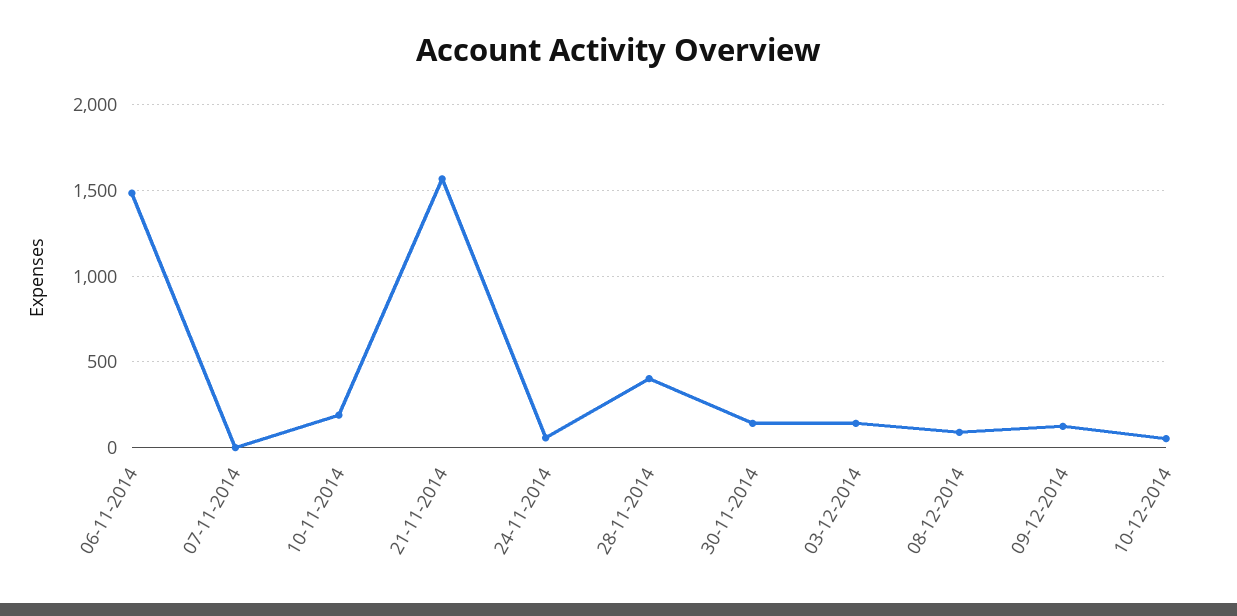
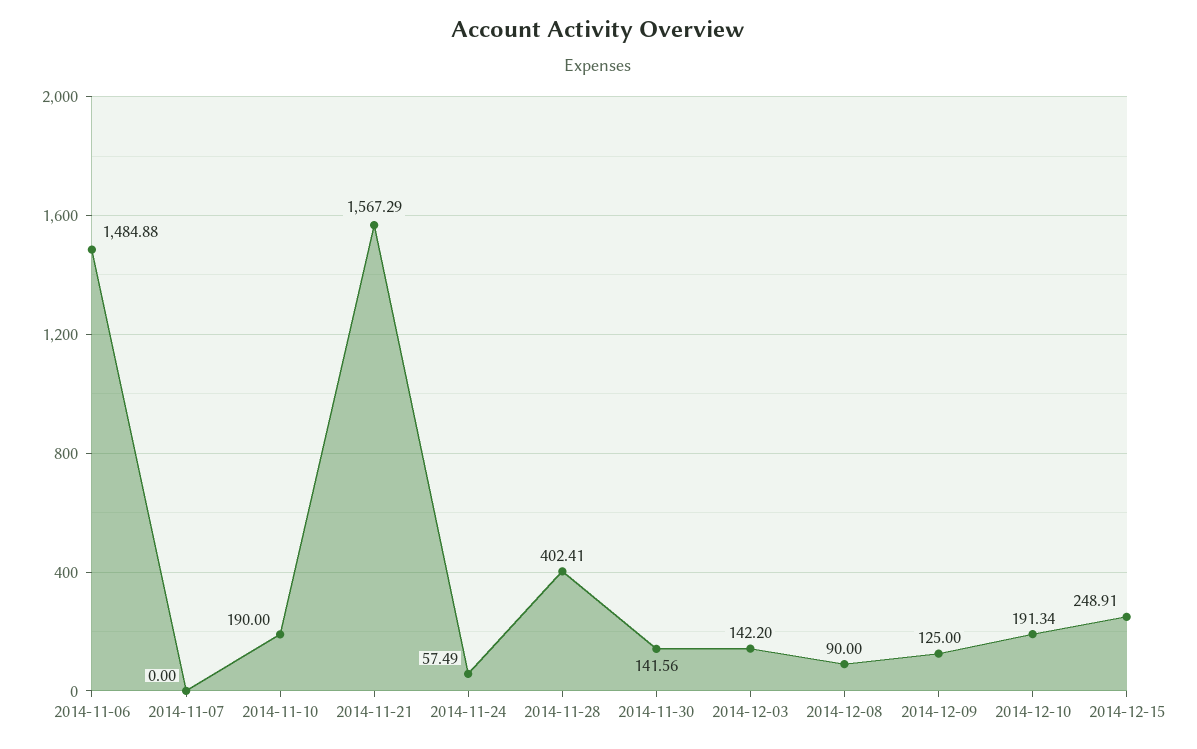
10-12-2014: 50 -> 191.34
2014-12-15: none -> 248.91

